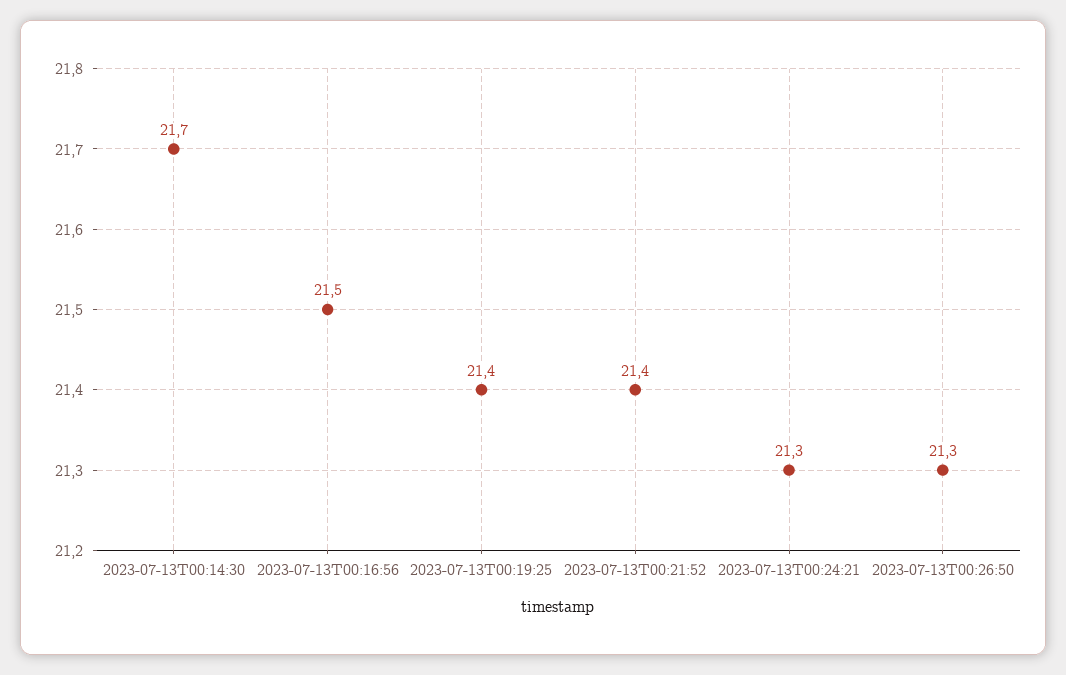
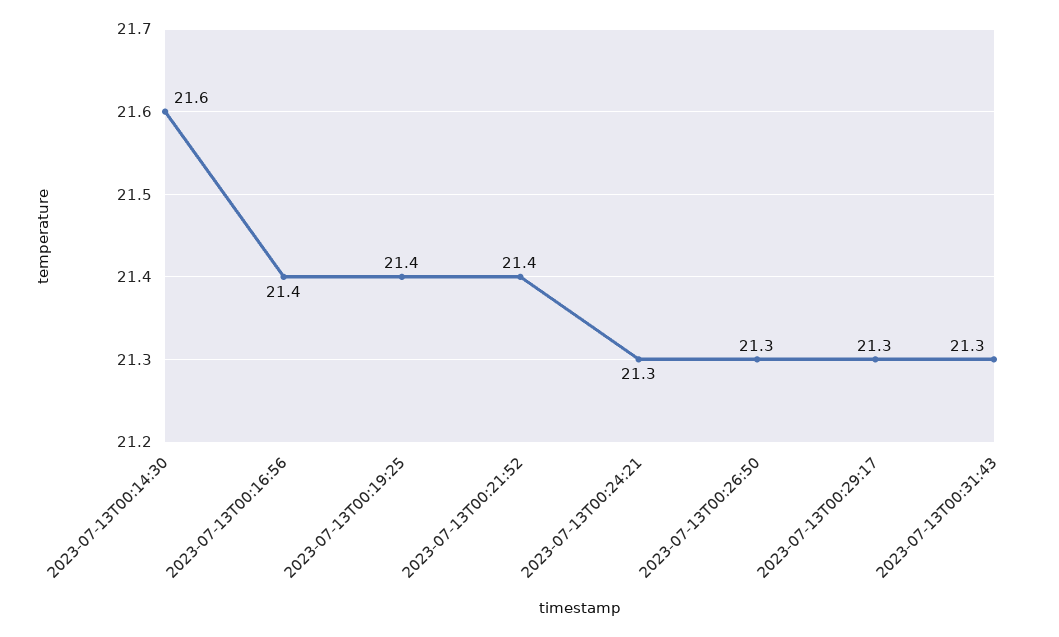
2023-07-13T00:14:30: 21.7 -> 21.6
2023-07-13T00:16:56: 21.5 -> 21.4
2023-07-13T00:29:17: none -> 21.3
2023-07-13T00:31:43: none -> 21.3

